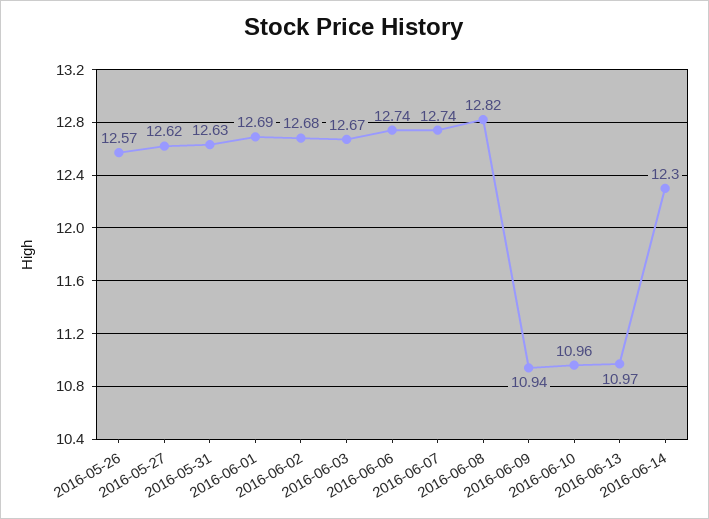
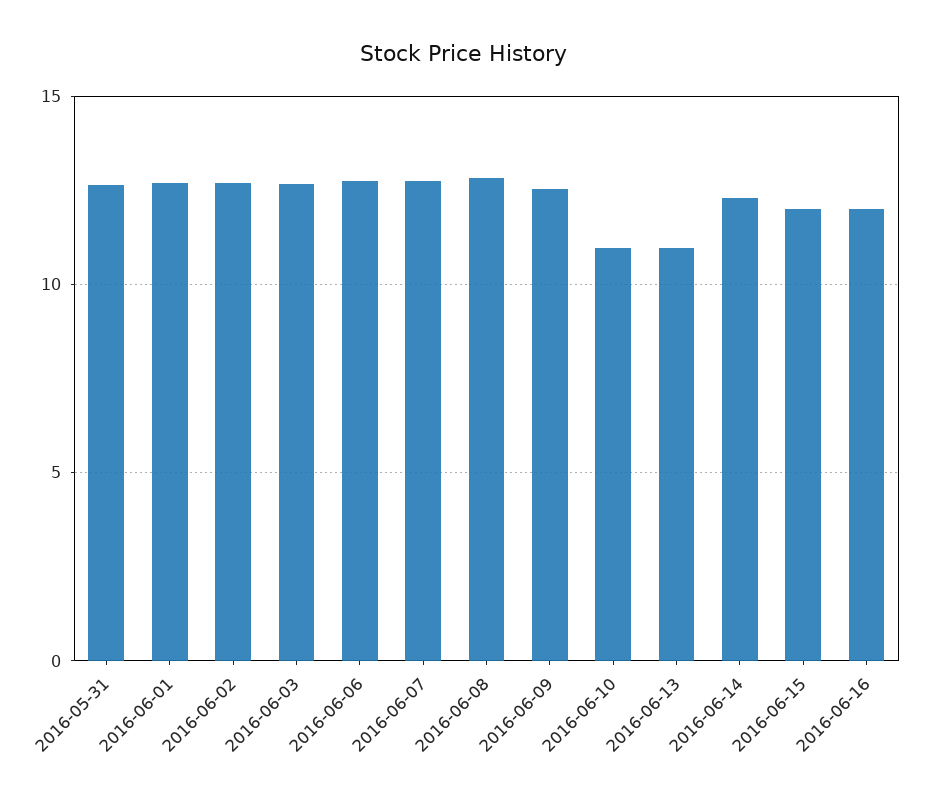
2016-05-26: 12.57 -> none
2016-05-27: 12.62 -> none
2016-06-09: 10.94 -> 12.5
2016-06-15: none -> 12
2016-06-16: none -> 12

